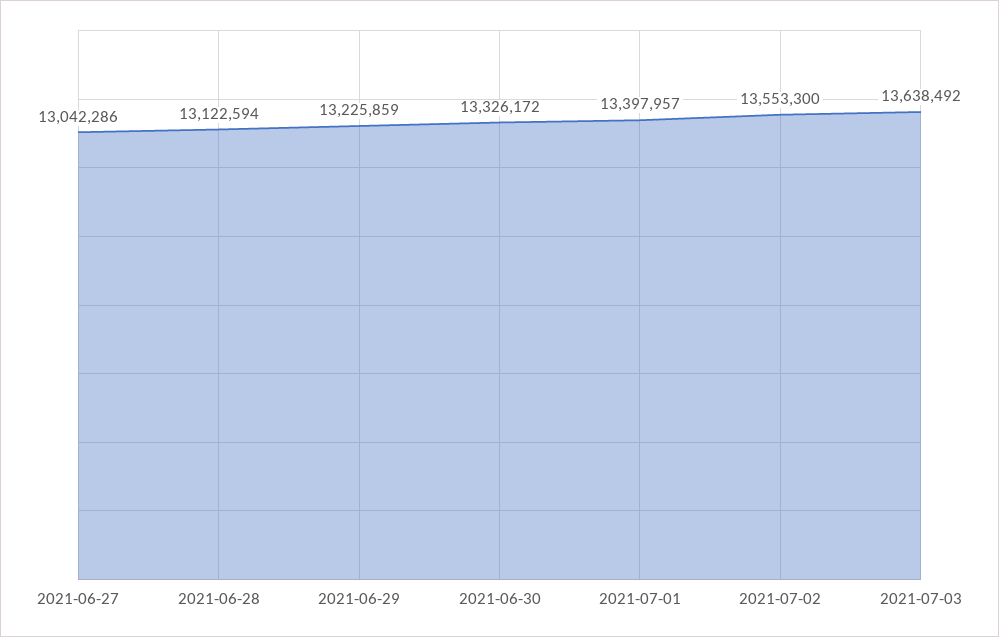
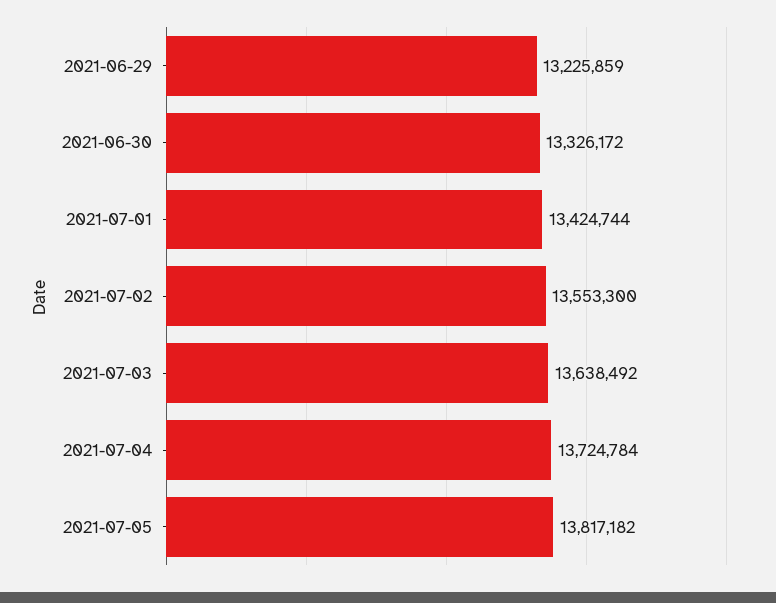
2021-06-27: 13042286 -> none
2021-06-28: 13122594 -> none
2021-07-01: 13397957 -> 13424744
2021-07-04: none -> 13724784
2021-07-05: none -> 13817182

